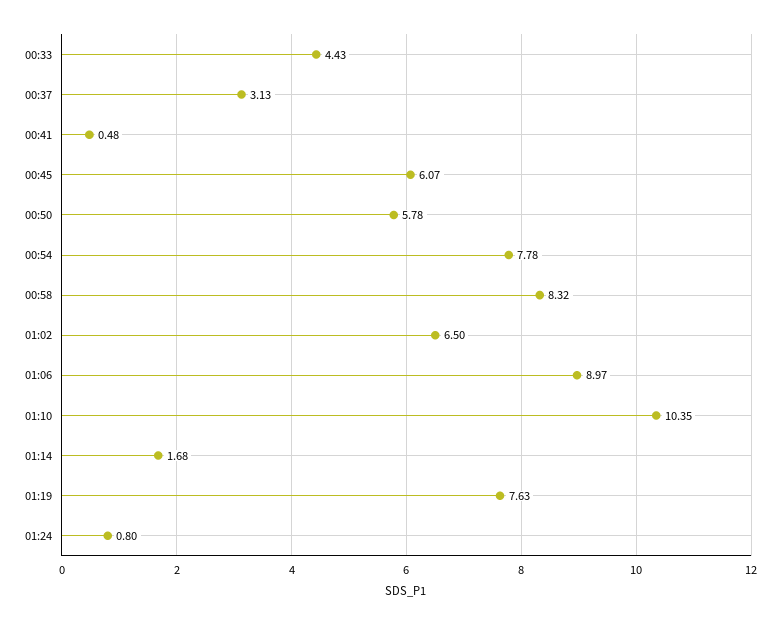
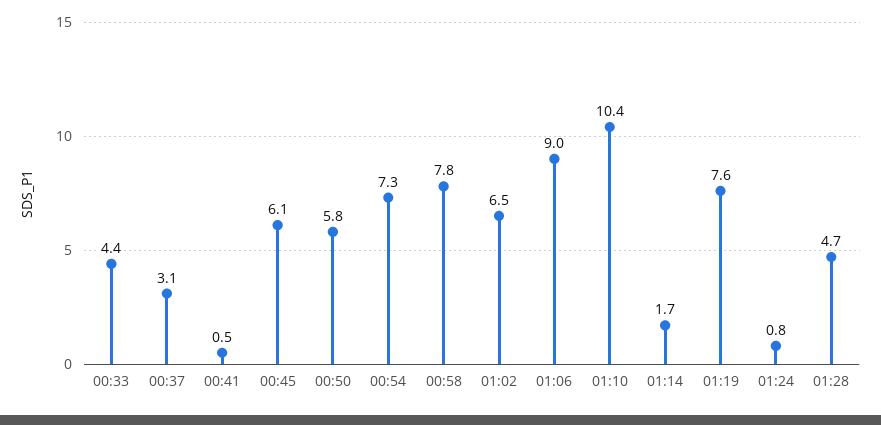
00:54: 7.78 -> 7.3
00:58: 8.32 -> 7.8
01:28: none -> 4.7

